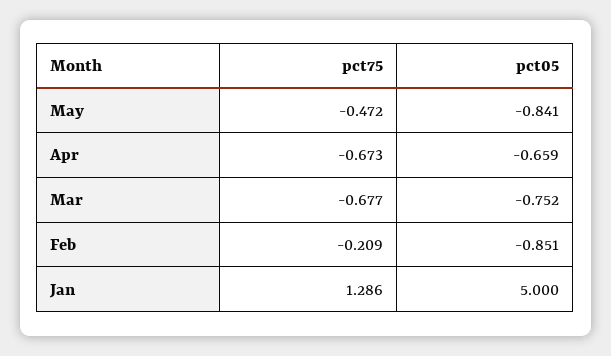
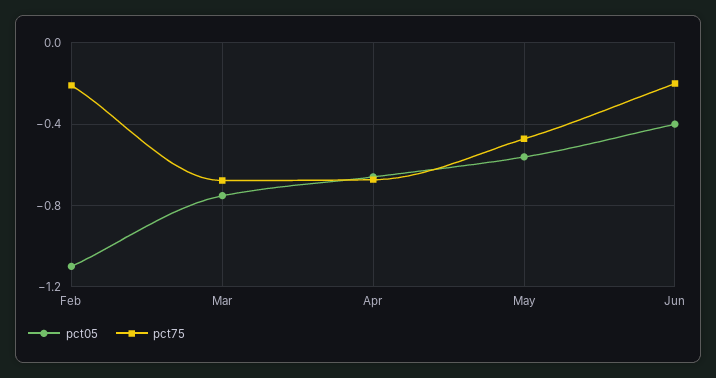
pct05, May: -0.841 -> -0.55
pct05, Feb: -0.851 -> -1.1
pct75, Jan: 1.286 -> none
pct05, Jan: 5 -> none
pct05, Jun: none -> -0.4
pct75, Jun: none -> -0.2

